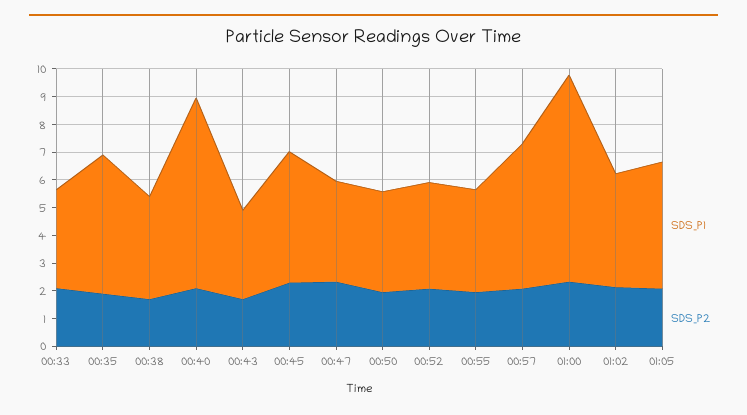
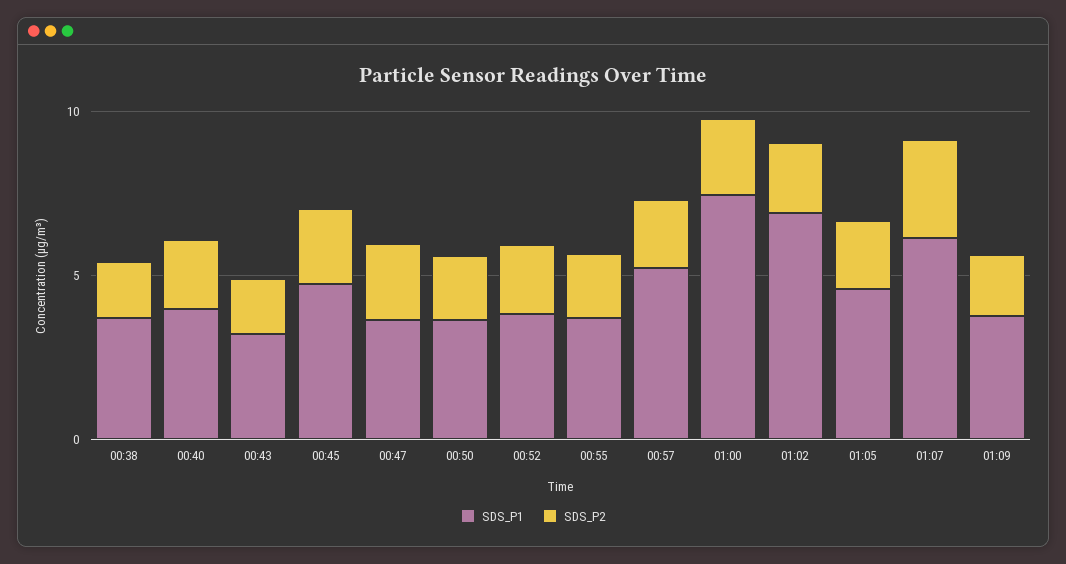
SDS_P1, 00:33: 3.5 -> none
SDS_P2, 00:33: 2 -> none
SDS_P1, 00:35: 5 -> none
SDS_P2, 00:35: 2 -> none
SDS_P1, 00:40: 7 -> 4
SDS_P1, 01:02: 4 -> 7
SDS_P1, 01:07: none -> 6
SDS_P2, 01:07: none -> 3
SDS_P1, 01:09: none -> 4
SDS_P2, 01:09: none -> 2

